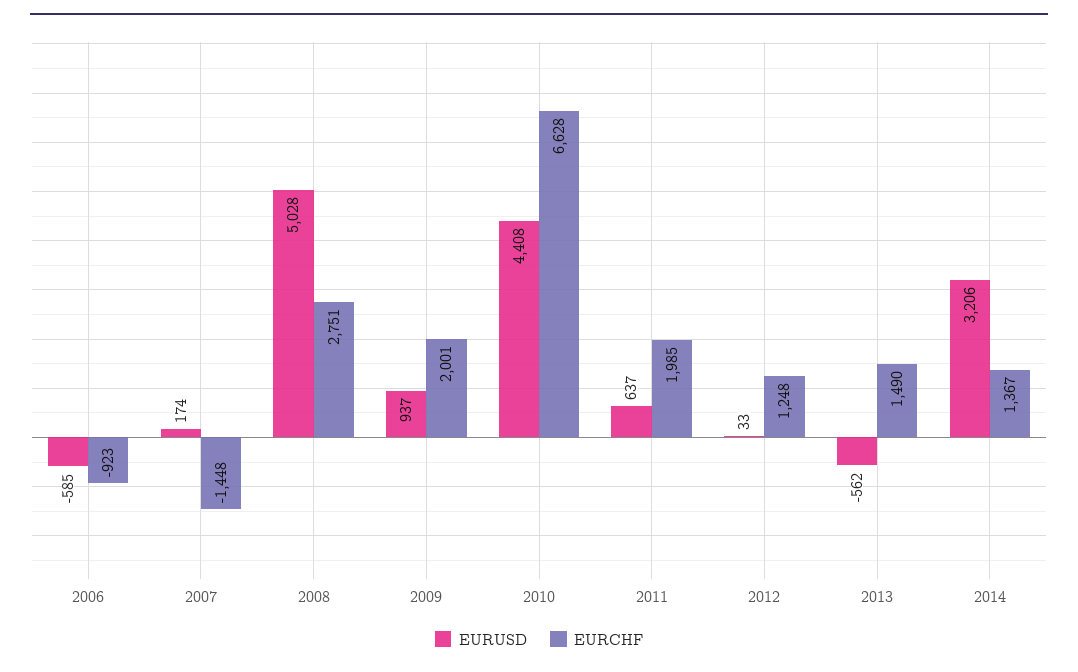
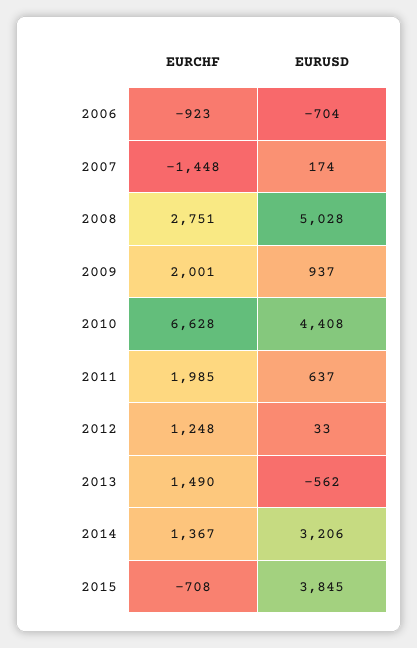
EURUSD, 2006: -585 -> -704
EURCHF, 2015: none -> -708
EURUSD, 2015: none -> 3845

